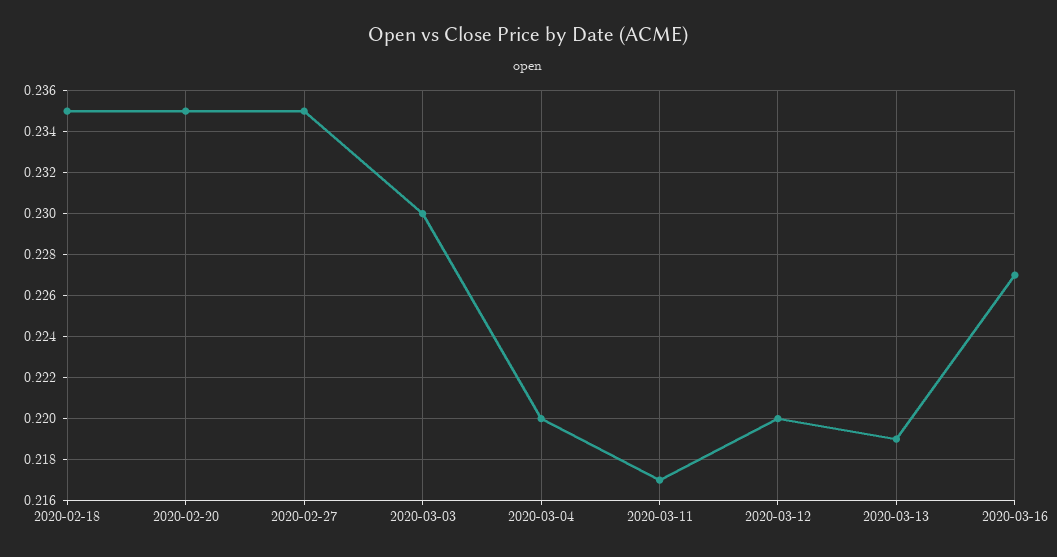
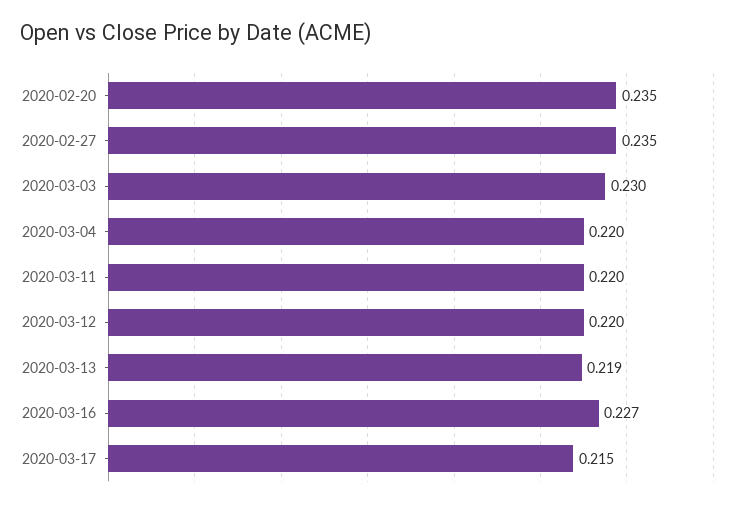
2020-02-18: 0.235 -> none
2020-03-11: 0.217 -> 0.22
2020-03-17: none -> 0.215

